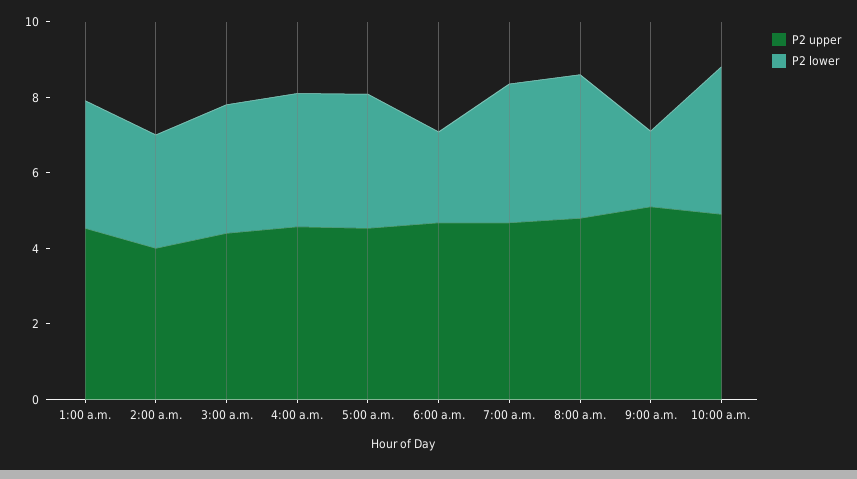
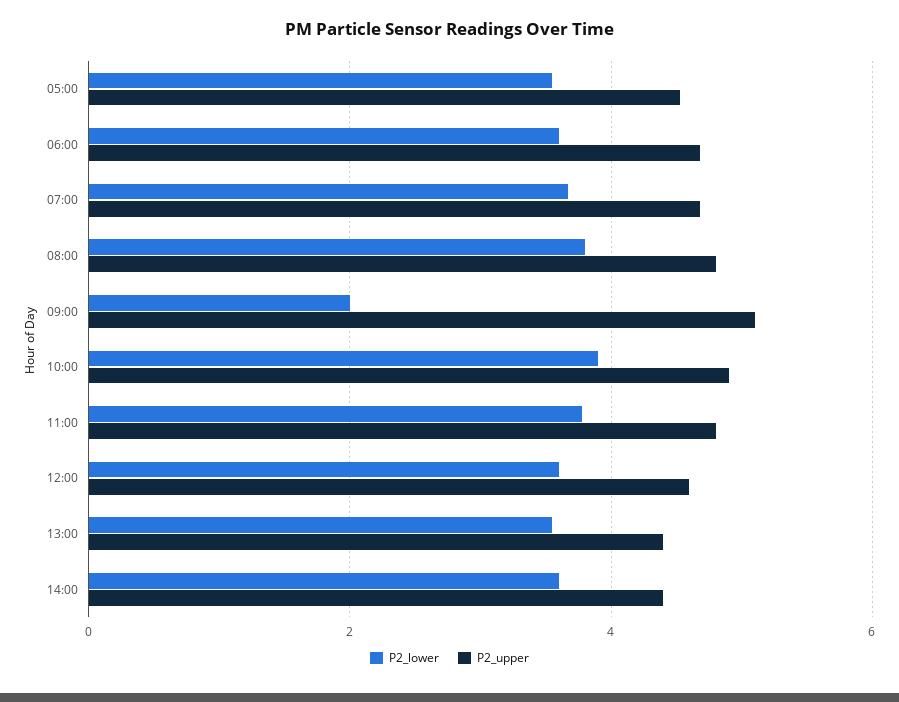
P2 upper, 1:00 a.m.: 4.5 -> none
P2 lower, 1:00 a.m.: 3.5 -> none
P2 upper, 2:00 a.m.: 4 -> none
P2 lower, 2:00 a.m.: 3 -> none
P2 upper, 3:00 a.m.: 4.5 -> none
P2 lower, 3:00 a.m.: 3.5 -> none
P2 upper, 4:00 a.m.: 4.5 -> none
P2 lower, 4:00 a.m.: 3.5 -> none
P2 lower, 6:00 a.m.: 2.5 -> 3.6
P2 lower, 11:00: none -> 3.8
P2 upper, 11:00: none -> 4.8
P2 lower, 12:00: none -> 3.6
P2 upper, 12:00: none -> 4.6
P2 lower, 13:00: none -> 3.6
P2 upper, 13:00: none -> 4.4
P2 lower, 14:00: none -> 3.6
P2 upper, 14:00: none -> 4.4

